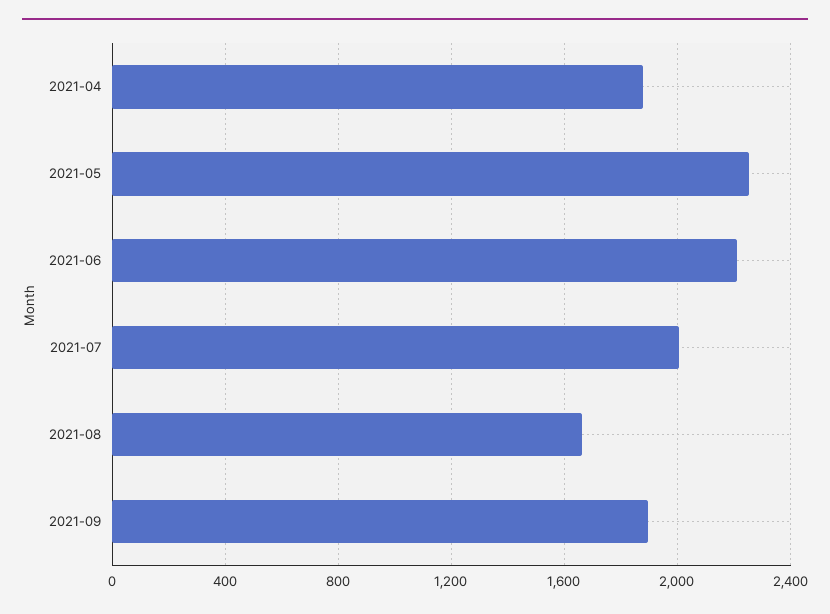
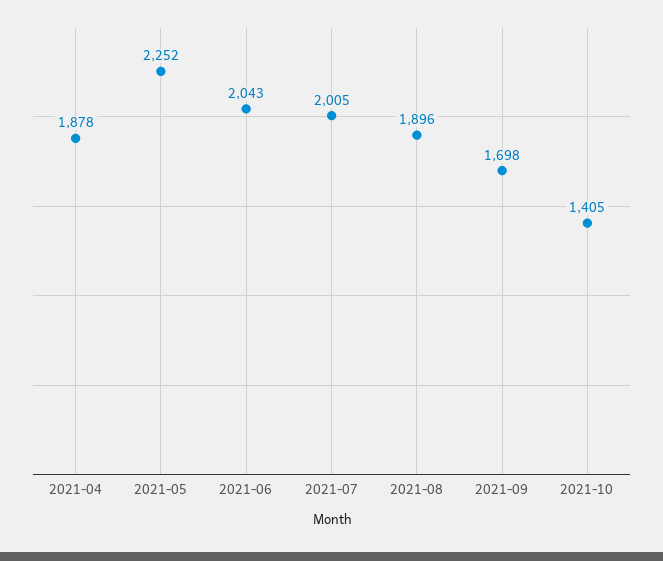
2021-06: 2200 -> 2043
2021-08: 1650 -> 1896
2021-09: 1900 -> 1698
2021-10: none -> 1405

